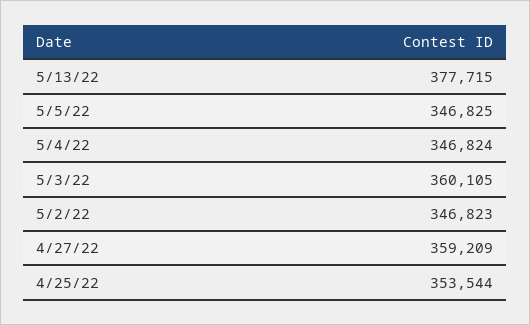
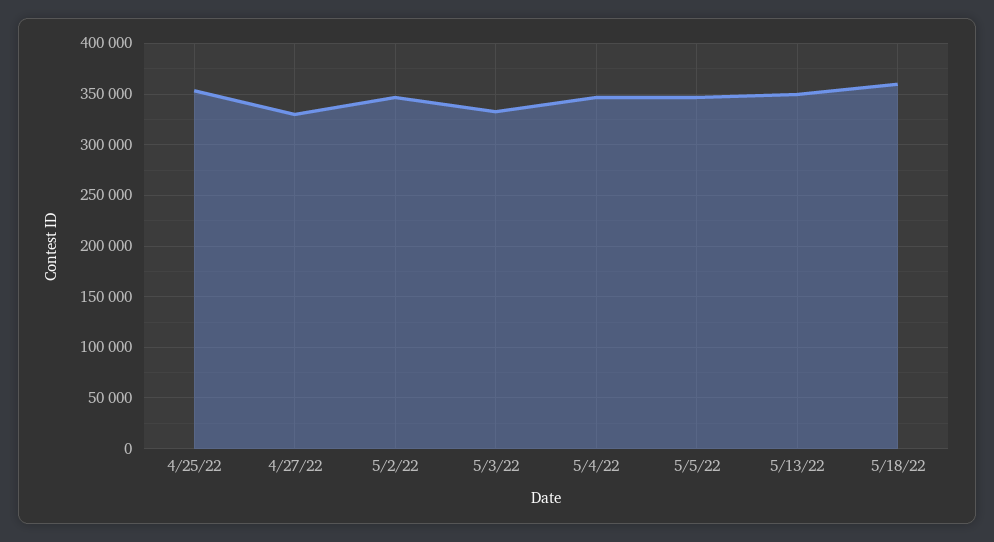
5/13/22: 377715 -> 350000
5/3/22: 360105 -> 330000
4/27/22: 359209 -> 330000
5/18/22: none -> 360000

